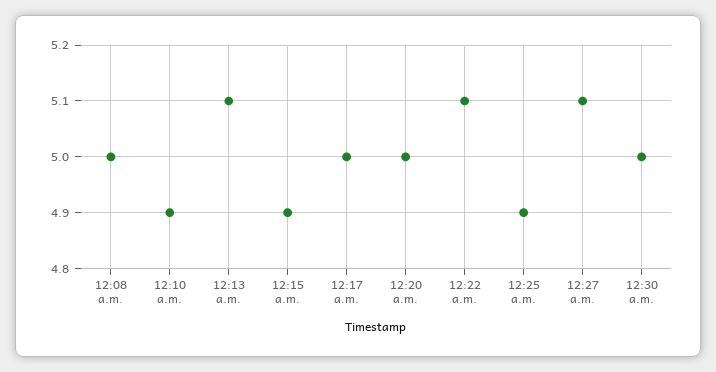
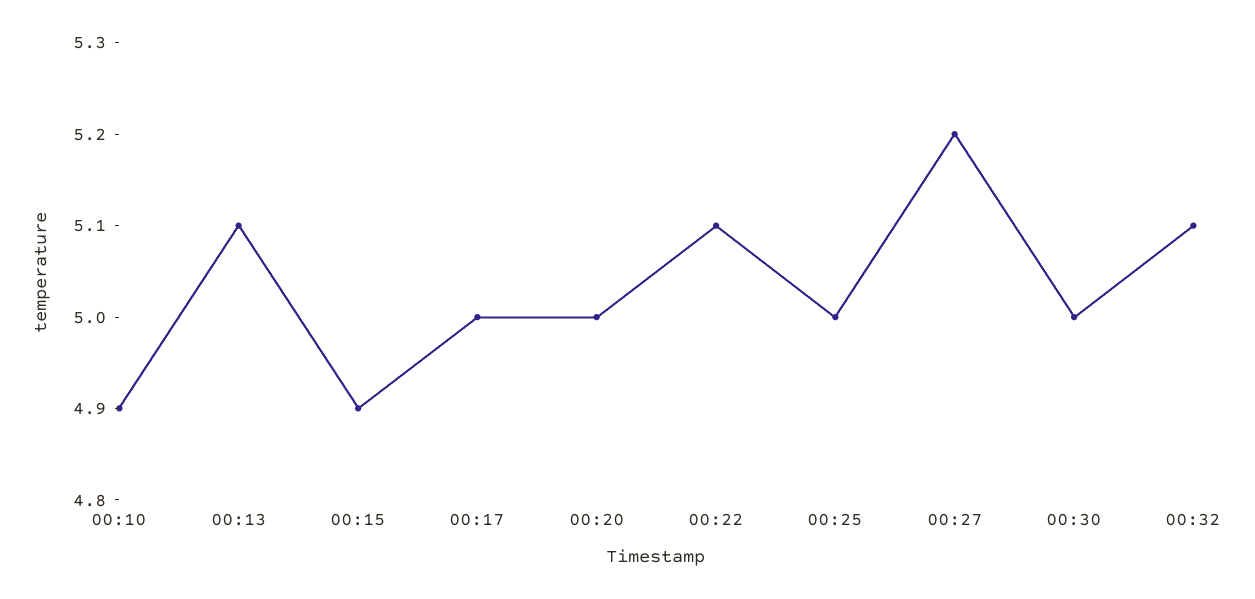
12:08 a.m.: 5 -> none
12:25 a.m.: 4.9 -> 5
12:27 a.m.: 5.1 -> 5.2
00:32: none -> 5.1

